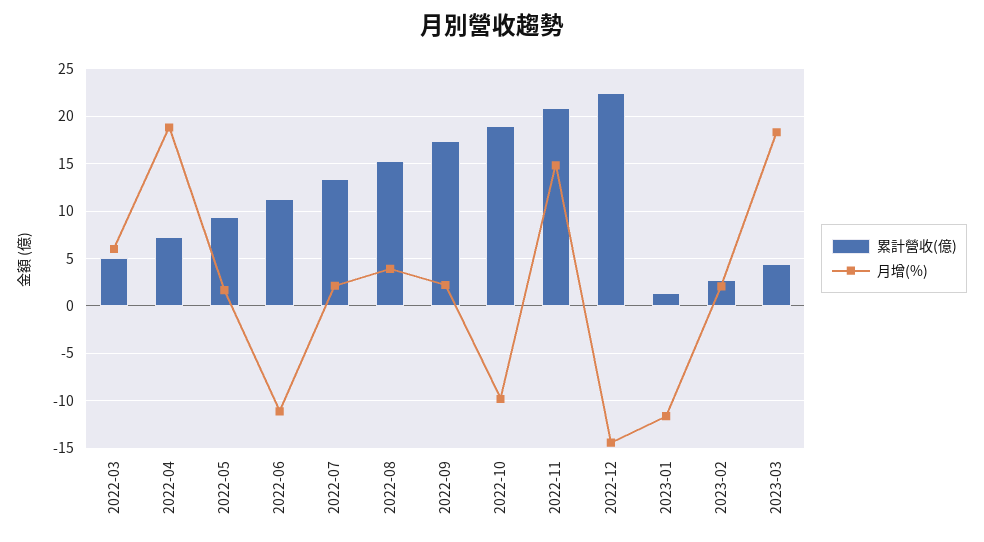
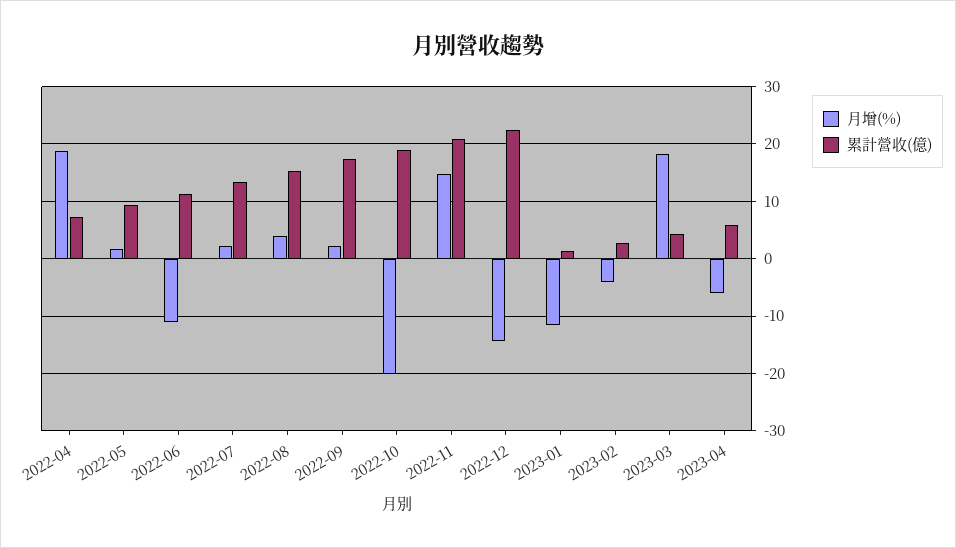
累計營收(億), 2022-03: 5 -> none
月增(%), 2022-03: 6 -> none
月增(%), 2022-10: -10 -> -20
月增(%), 2023-02: 2 -> -4
月增(%), 2023-04: none -> -6
累計營收(億), 2023-04: none -> 6

